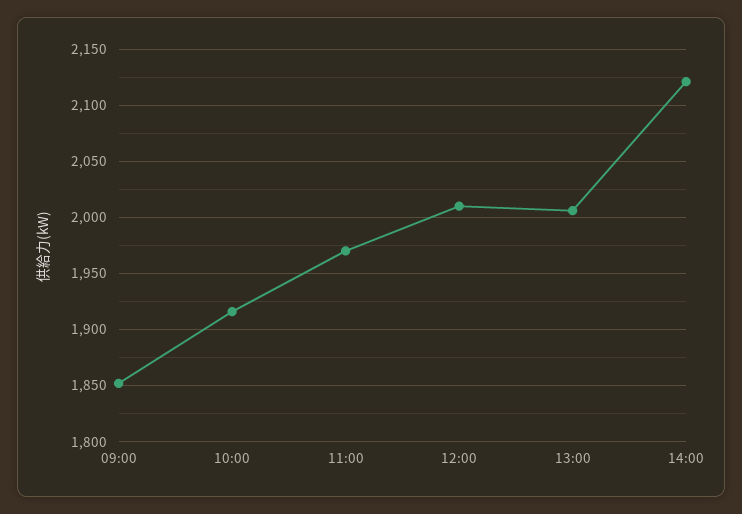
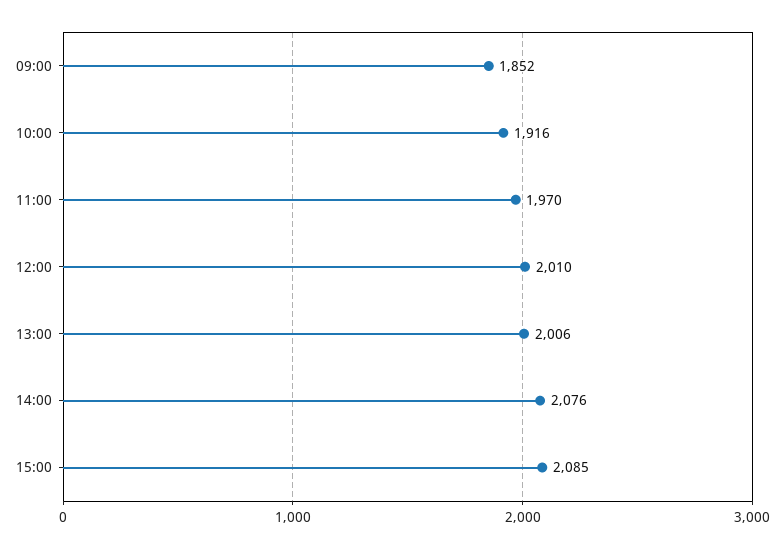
14:00: 2120 -> 2076
15:00: none -> 2085

